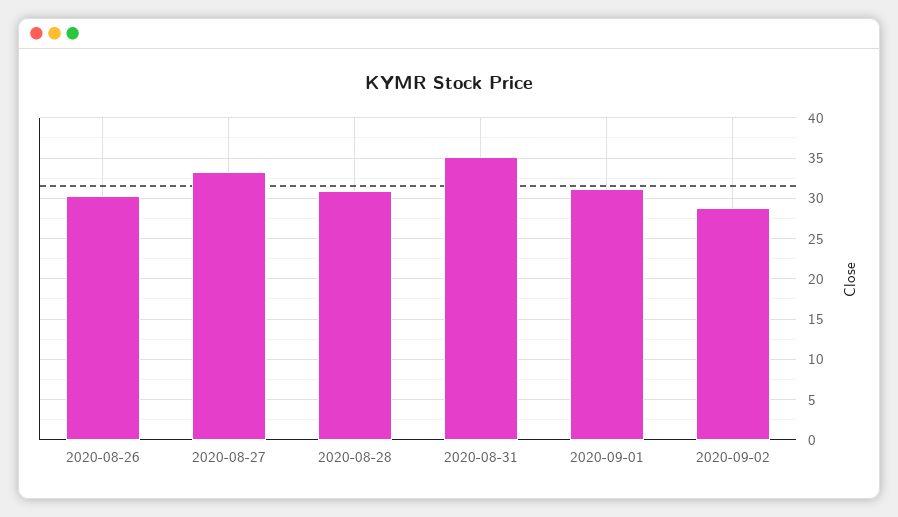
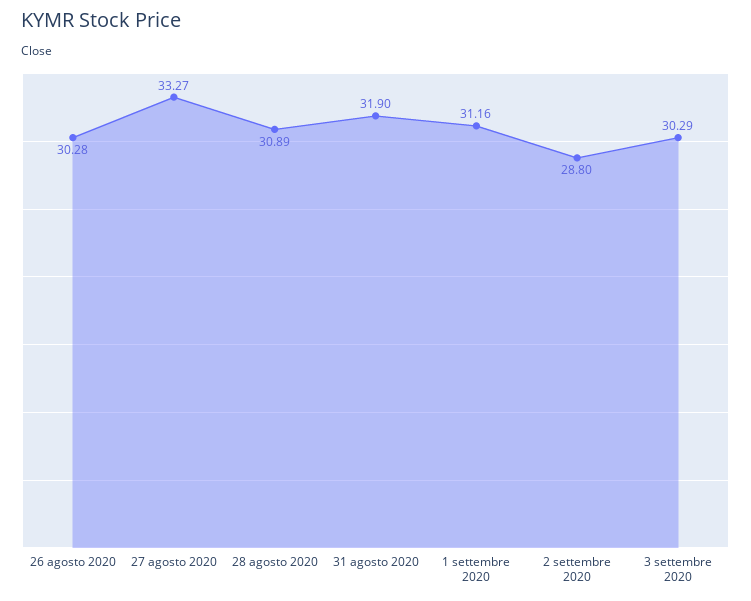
2020-08-31: 35 -> 31.9
3 settembre 2020: none -> 30.29

